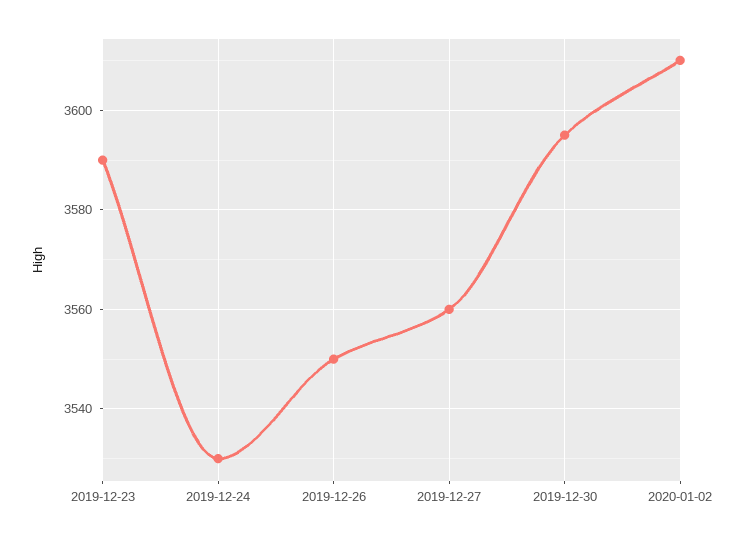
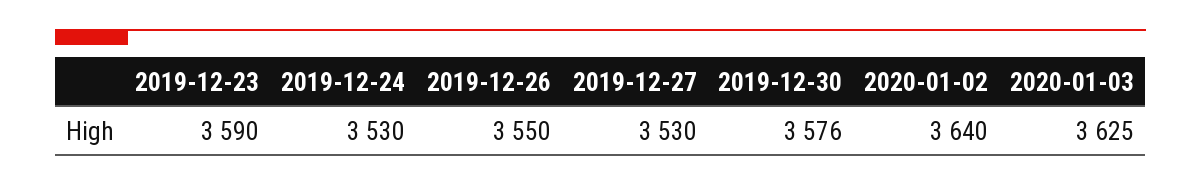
2019-12-27: 3560 -> 3530
2019-12-30: 3595 -> 3576
2020-01-02: 3610 -> 3640
2020-01-03: none -> 3625

